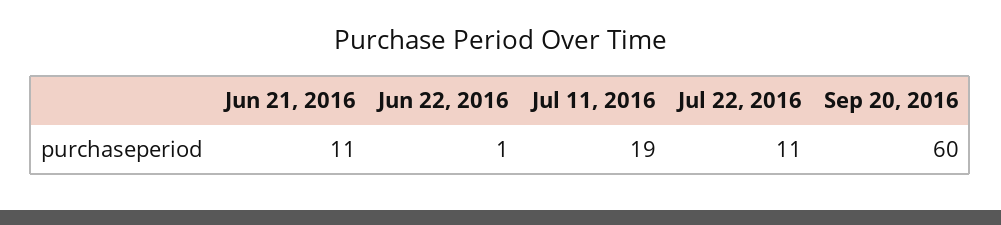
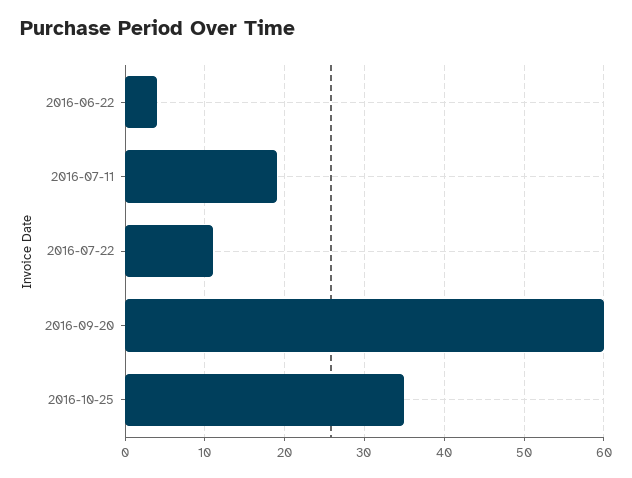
Jun 21, 2016: 11 -> none
Jun 22, 2016: 1 -> 4
2016-10-25: none -> 35

